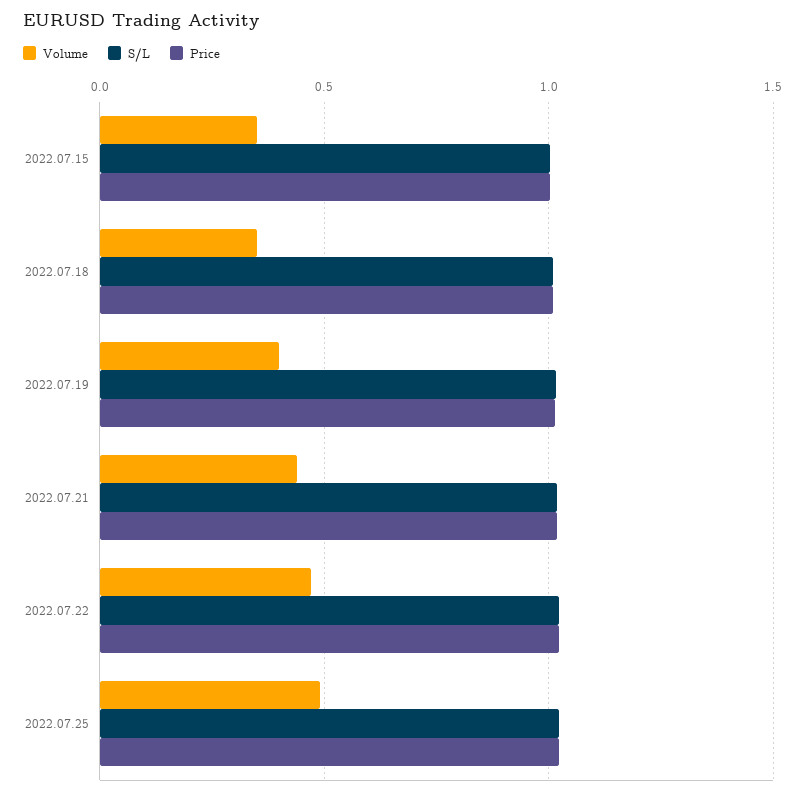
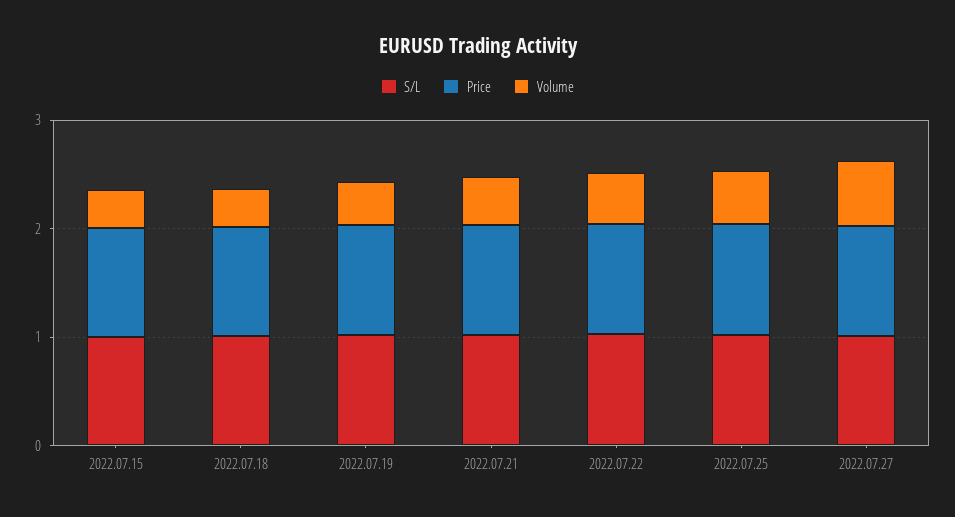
S/L, 2022.07.27: none -> 1
Price, 2022.07.27: none -> 1
Volume, 2022.07.27: none -> 0.6

